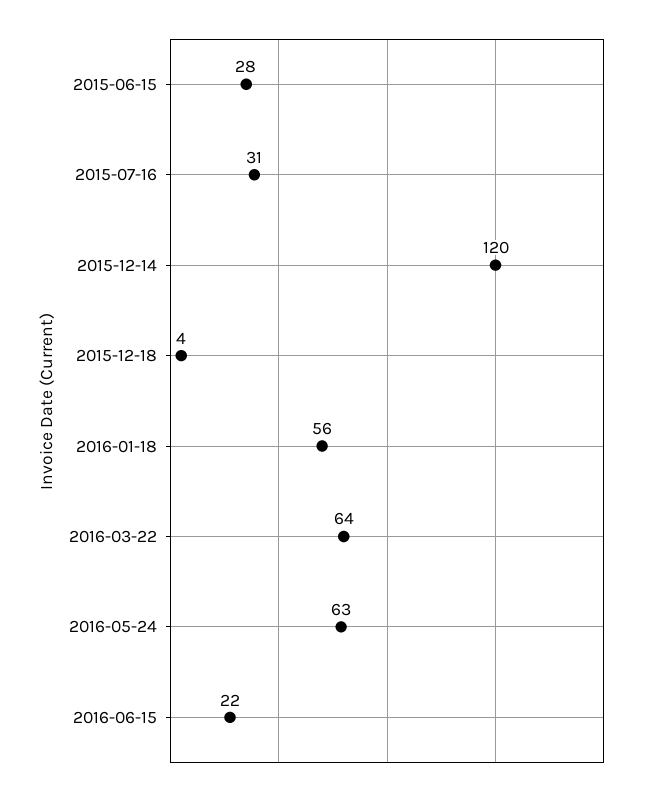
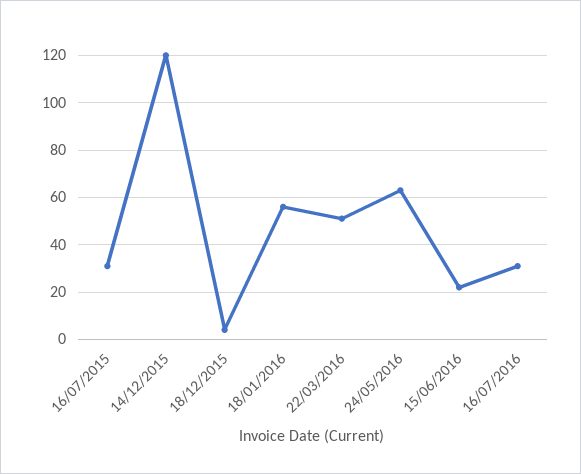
2015-06-15: 28 -> none
2016-03-22: 64 -> 50
16/07/2016: none -> 30

